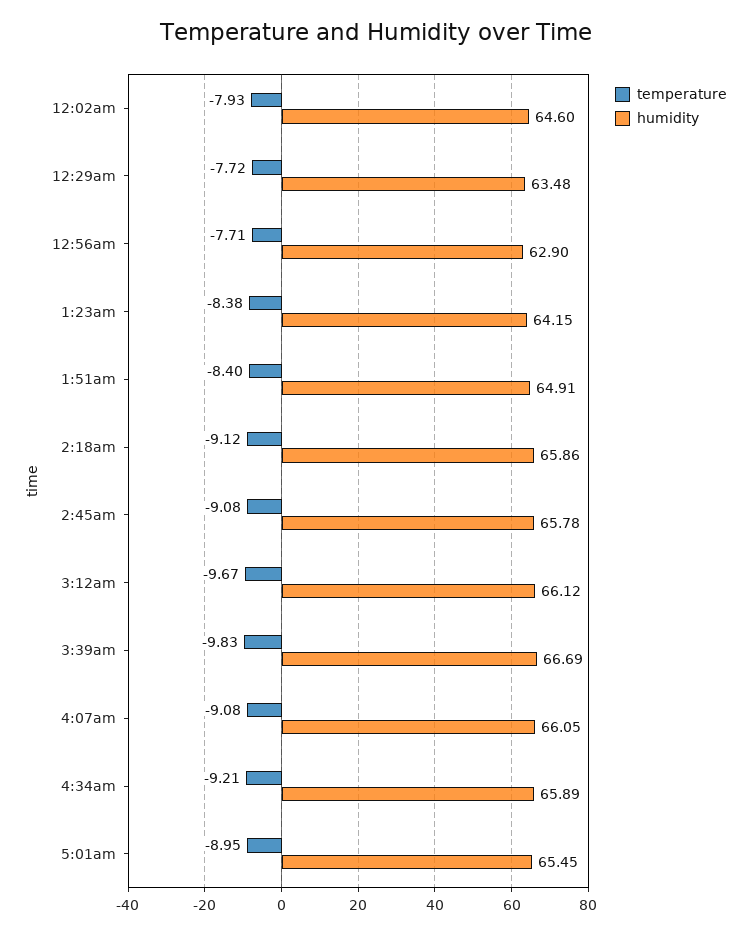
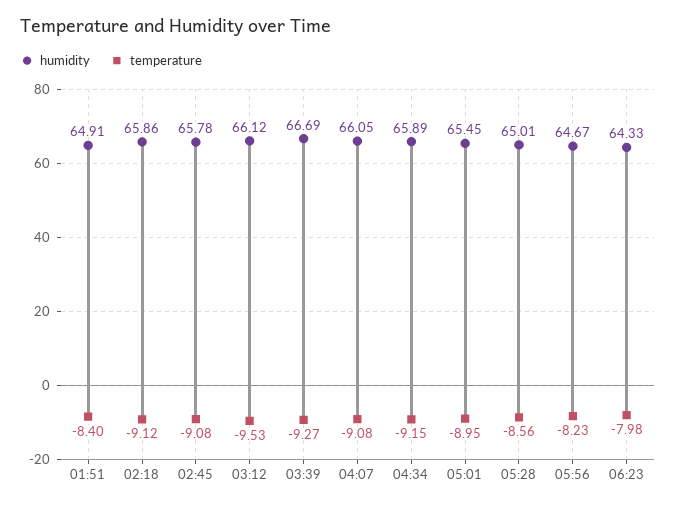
temperature, 12:02am: -7.93 -> none
humidity, 12:02am: 64.6 -> none
temperature, 12:29am: -7.72 -> none
humidity, 12:29am: 63.48 -> none
temperature, 12:56am: -7.71 -> none
humidity, 12:56am: 62.9 -> none
temperature, 1:23am: -8.38 -> none
humidity, 1:23am: 64.15 -> none
temperature, 3:12am: -9.67 -> -9.53
temperature, 3:39am: -9.83 -> -9.27
temperature, 4:34am: -9.21 -> -9.15
humidity, 05:28: none -> 65.01
temperature, 05:28: none -> -8.56
humidity, 05:56: none -> 64.67
temperature, 05:56: none -> -8.23
humidity, 06:23: none -> 64.33
temperature, 06:23: none -> -7.98

